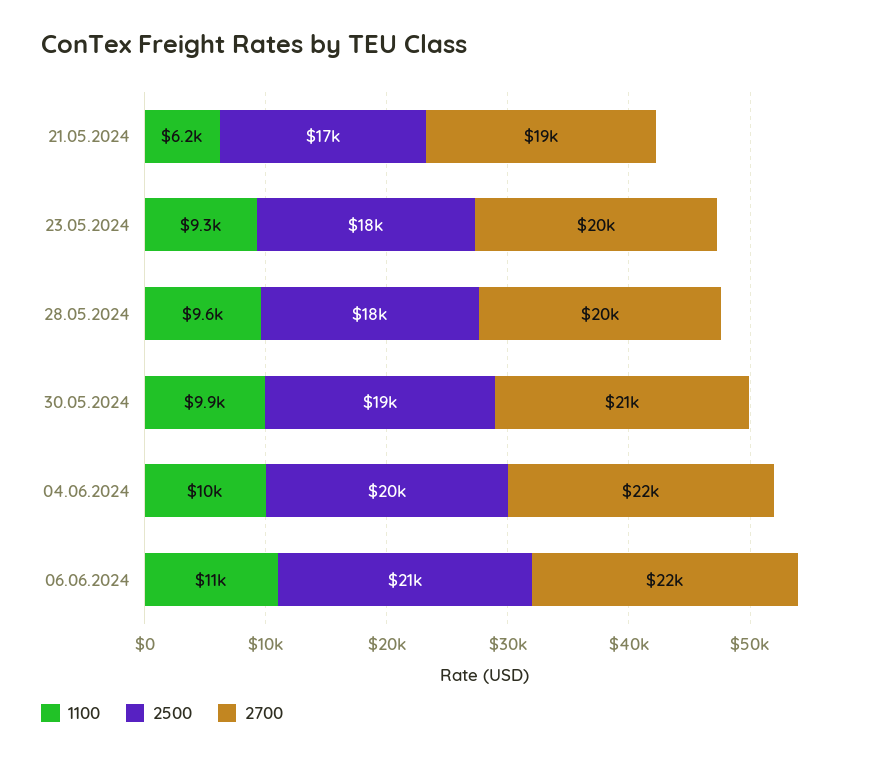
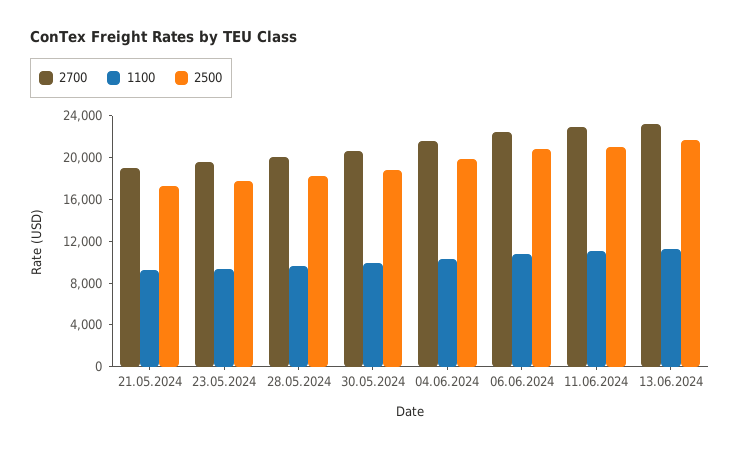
1100, 21.05.2024: 6200 -> 9000
2700, 11.06.2024: none -> 23000
1100, 11.06.2024: none -> 11000
2500, 11.06.2024: none -> 21000
2700, 13.06.2024: none -> 23000
1100, 13.06.2024: none -> 11000
2500, 13.06.2024: none -> 22000

